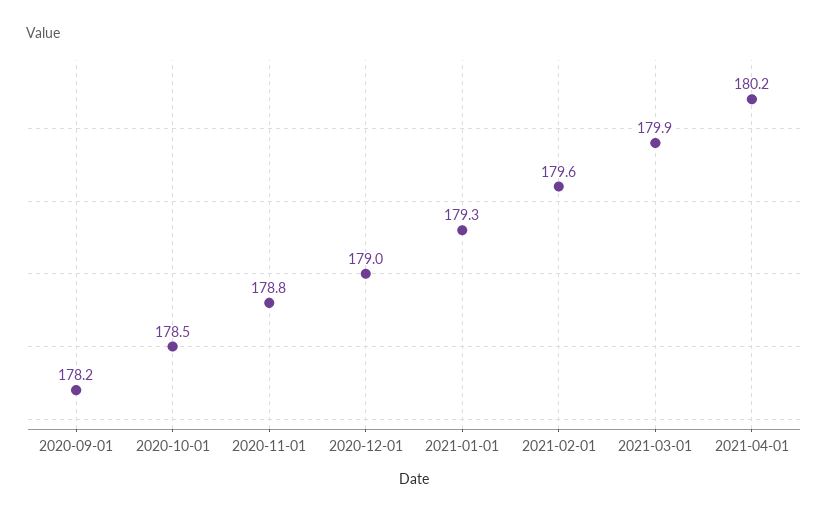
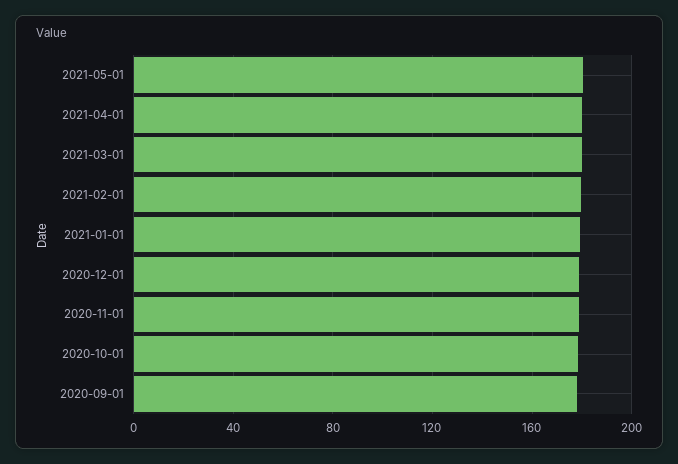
2021-05-01: none -> 180

